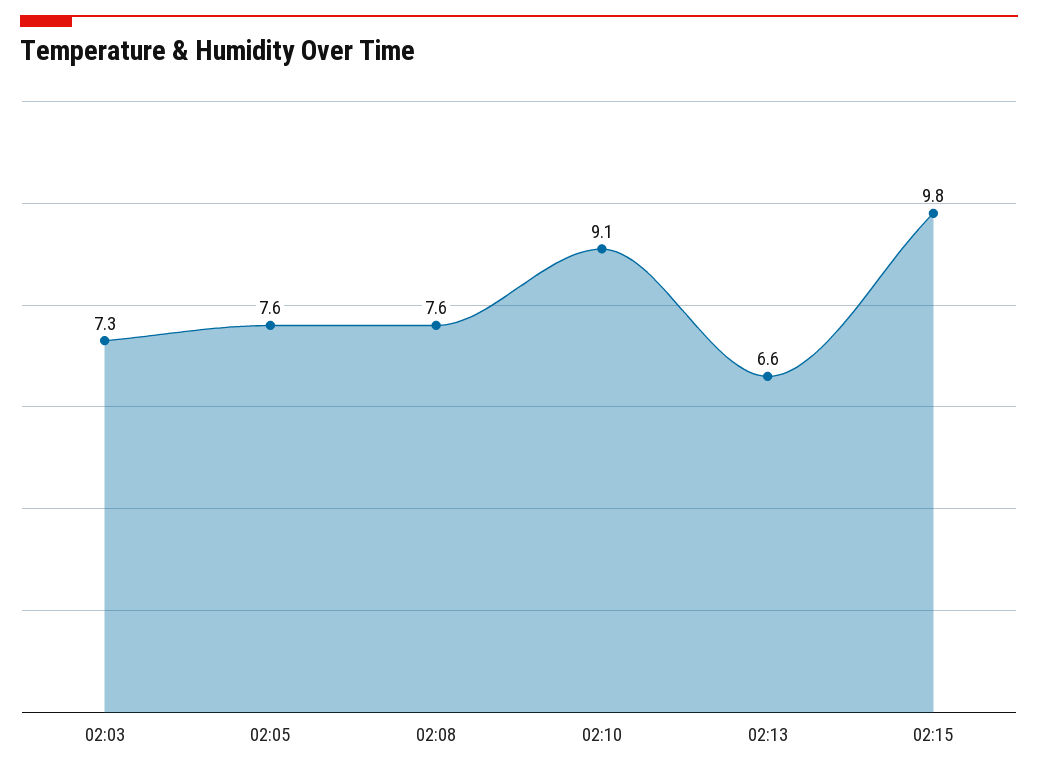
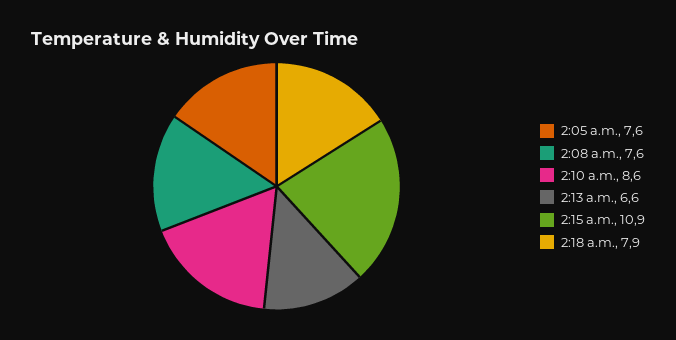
02:03: 7.3 -> none
02:10: 9.1 -> 8.6
02:15: 9.8 -> 10.9
2:18 a.m.: none -> 7.9

